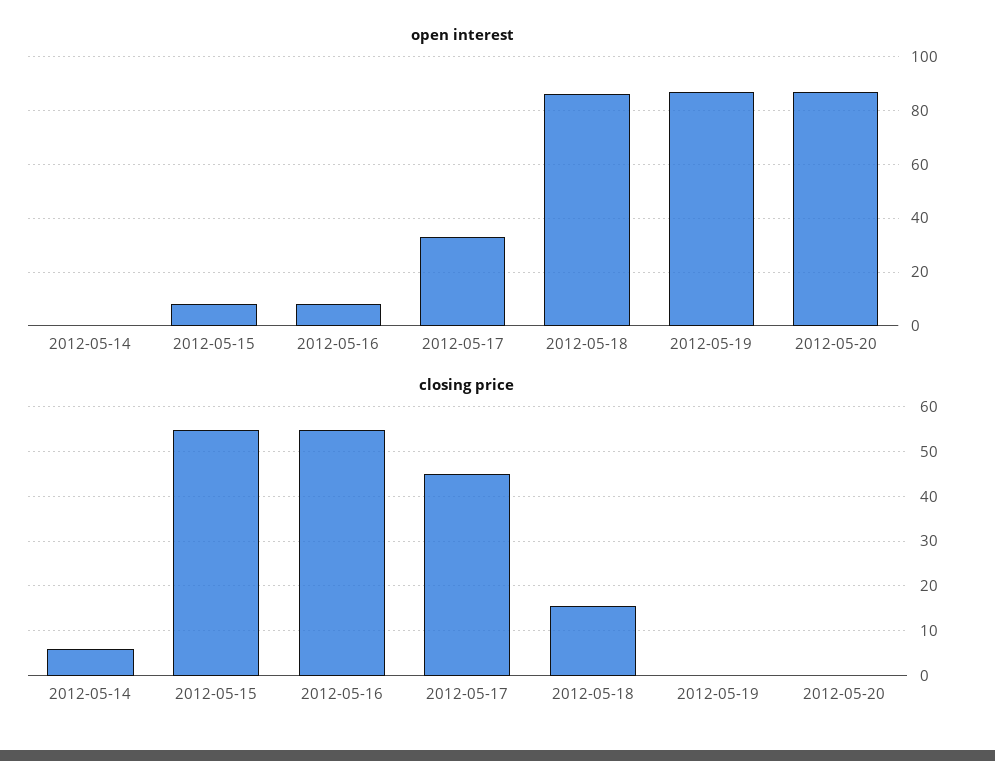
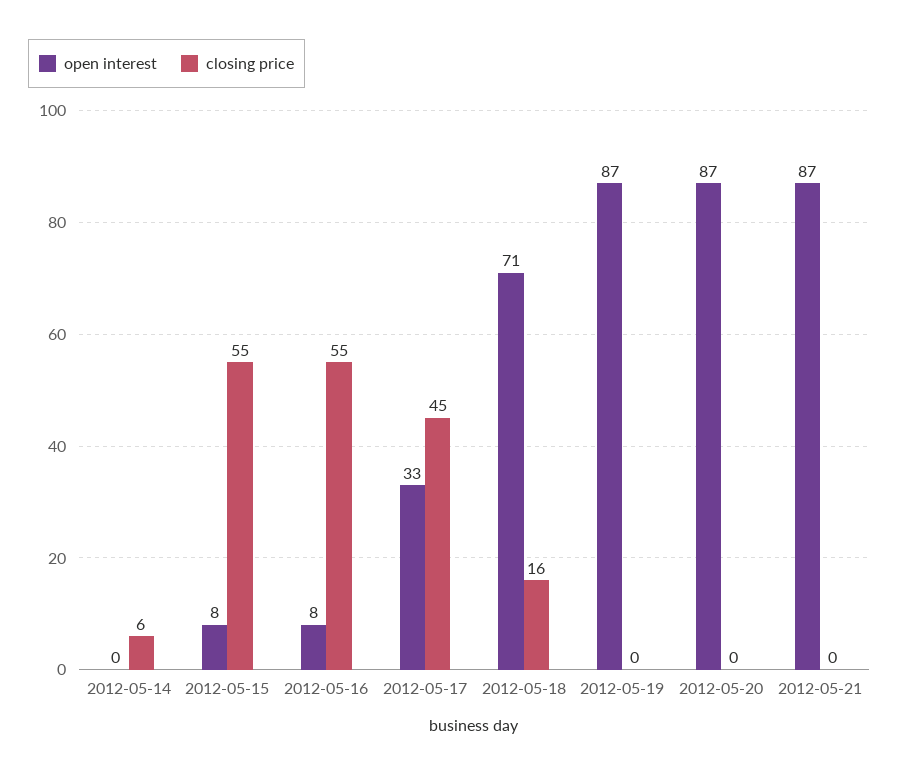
open interest, 2012-05-18: 85 -> 71
open interest, 2012-05-21: none -> 87
closing price, 2012-05-21: none -> 0

